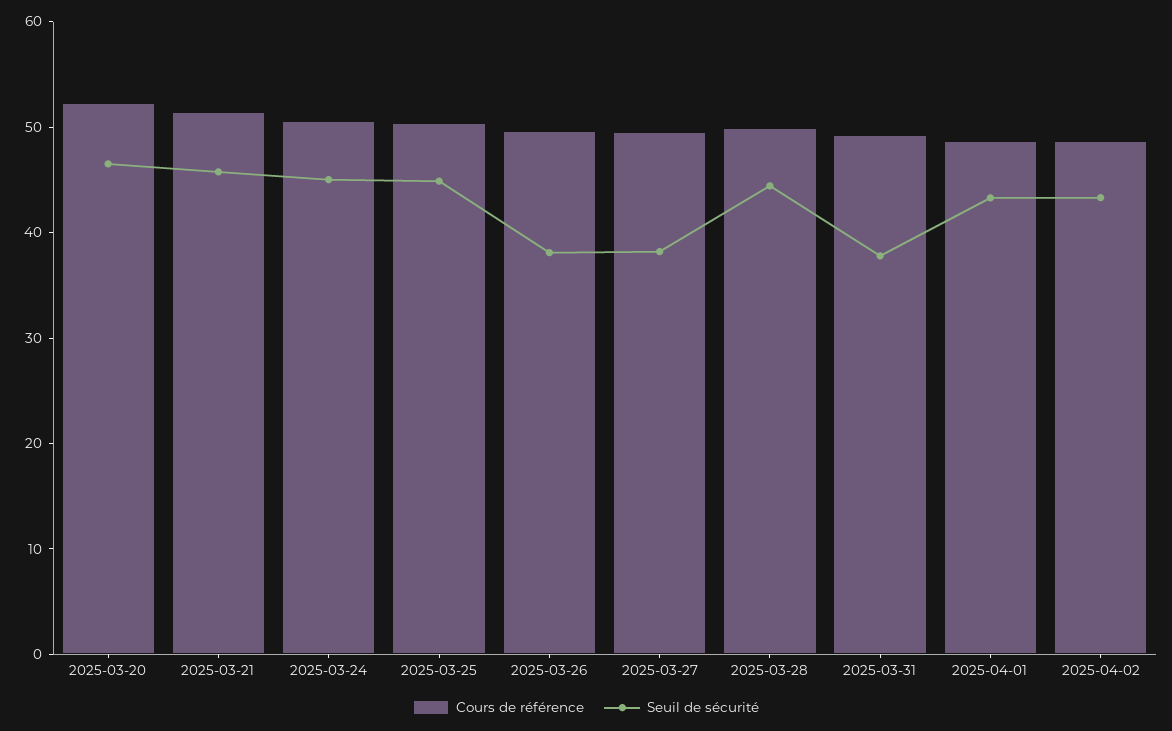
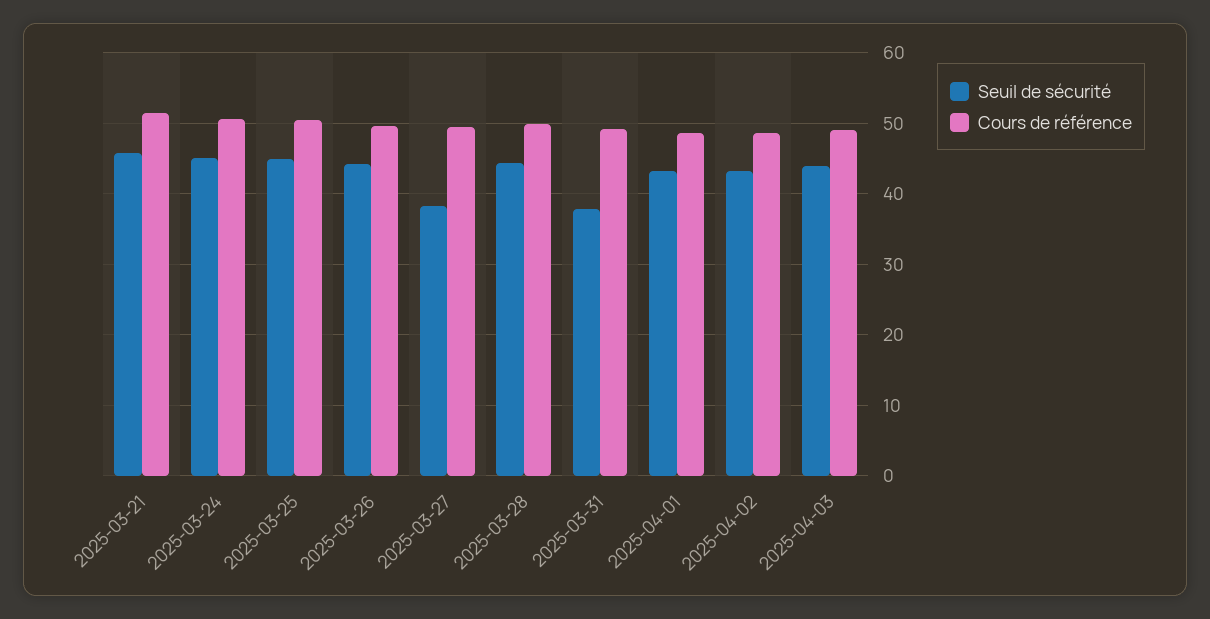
Cours de référence, 2025-03-20: 52 -> none
Seuil de sécurité, 2025-03-20: 46 -> none
Seuil de sécurité, 2025-03-26: 38 -> 44
Seuil de sécurité, 2025-04-03: none -> 44
Cours de référence, 2025-04-03: none -> 49

